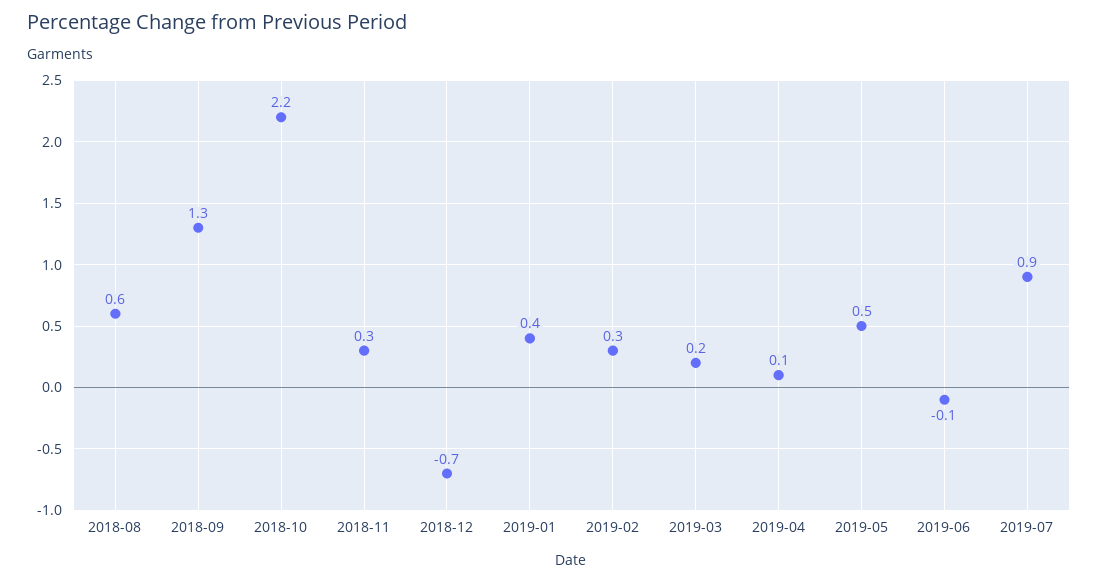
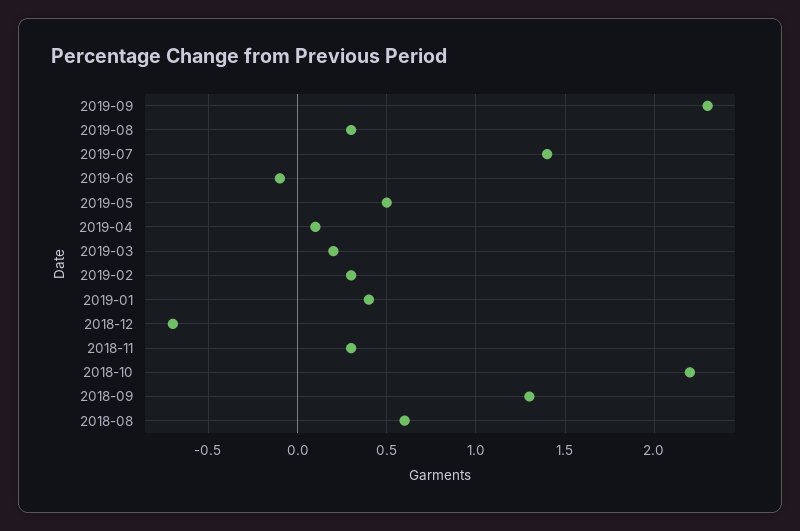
2019-07: 0.9 -> 1.4
2019-09: none -> 2.3
2019-08: none -> 0.3

